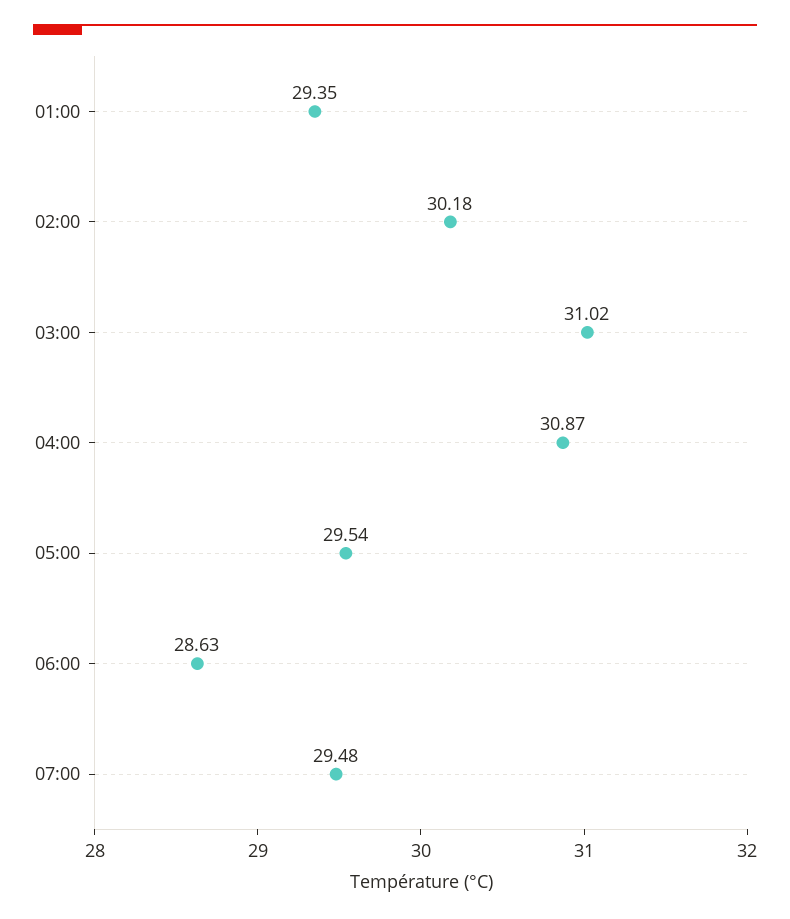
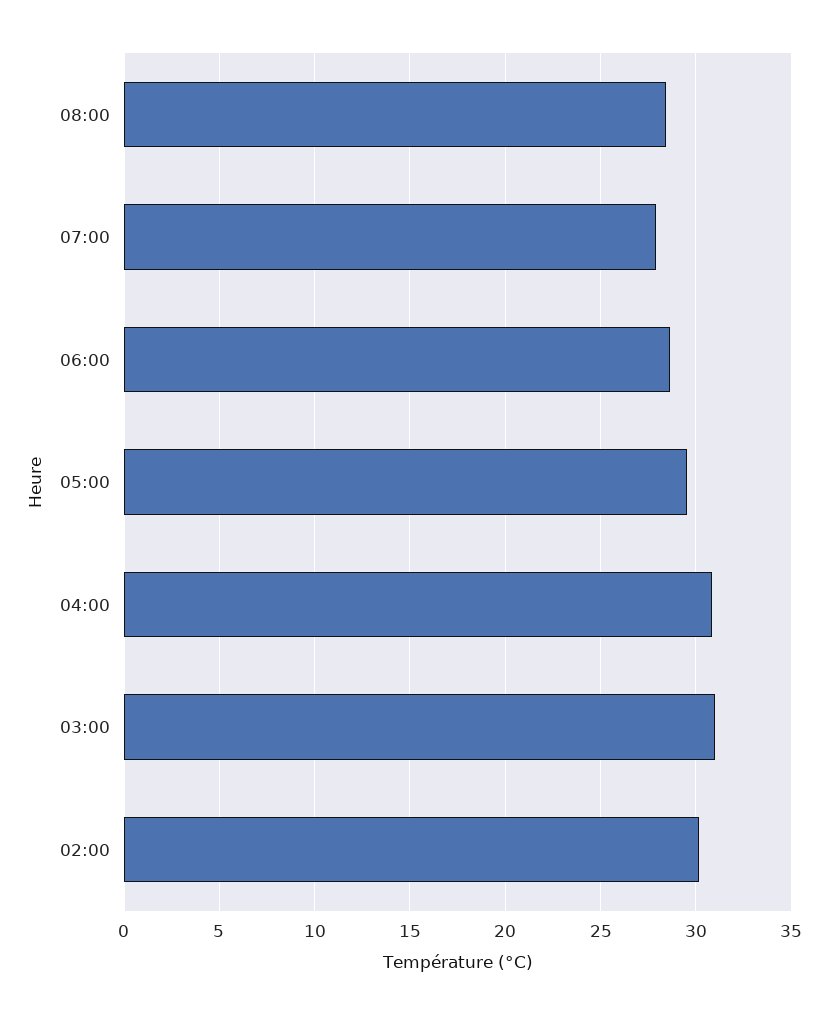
01:00: 29.35 -> none
07:00: 29.48 -> 28
08:00: none -> 28.5

